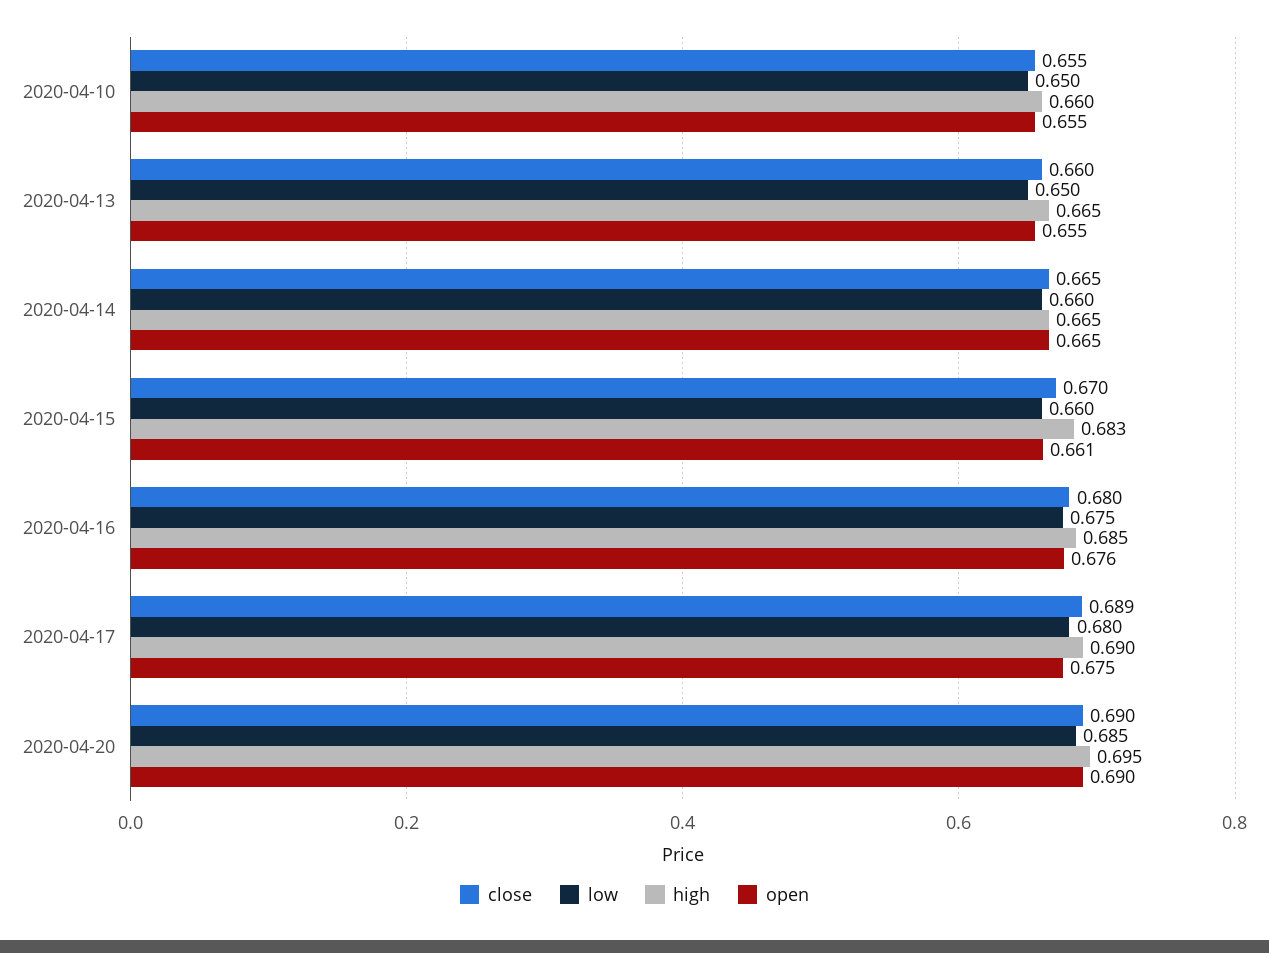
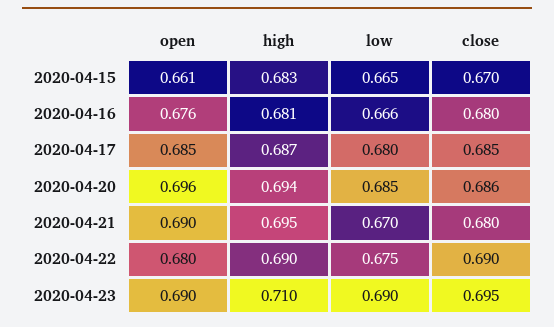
close, 2020-04-10: 0.655 -> none
low, 2020-04-10: 0.65 -> none
high, 2020-04-10: 0.66 -> none
open, 2020-04-10: 0.655 -> none
close, 2020-04-13: 0.66 -> none
low, 2020-04-13: 0.65 -> none
high, 2020-04-13: 0.665 -> none
open, 2020-04-13: 0.655 -> none
close, 2020-04-14: 0.665 -> none
low, 2020-04-14: 0.66 -> none
high, 2020-04-14: 0.665 -> none
open, 2020-04-14: 0.665 -> none
low, 2020-04-15: 0.66 -> 0.665
low, 2020-04-16: 0.675 -> 0.666
high, 2020-04-16: 0.685 -> 0.681
close, 2020-04-17: 0.689 -> 0.685
high, 2020-04-17: 0.69 -> 0.687
open, 2020-04-17: 0.675 -> 0.685
close, 2020-04-20: 0.69 -> 0.686
high, 2020-04-20: 0.695 -> 0.694
open, 2020-04-20: 0.69 -> 0.696
open, 2020-04-21: none -> 0.69
high, 2020-04-21: none -> 0.695
low, 2020-04-21: none -> 0.67
close, 2020-04-21: none -> 0.68
open, 2020-04-22: none -> 0.68
high, 2020-04-22: none -> 0.69
low, 2020-04-22: none -> 0.675
close, 2020-04-22: none -> 0.69
open, 2020-04-23: none -> 0.69
high, 2020-04-23: none -> 0.71
low, 2020-04-23: none -> 0.69
close, 2020-04-23: none -> 0.695

